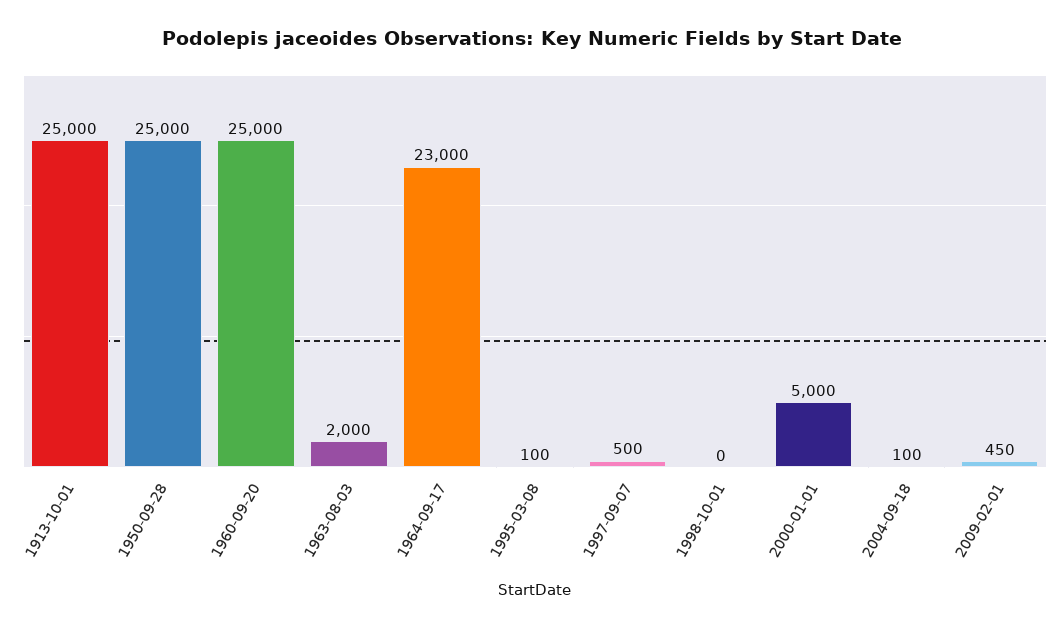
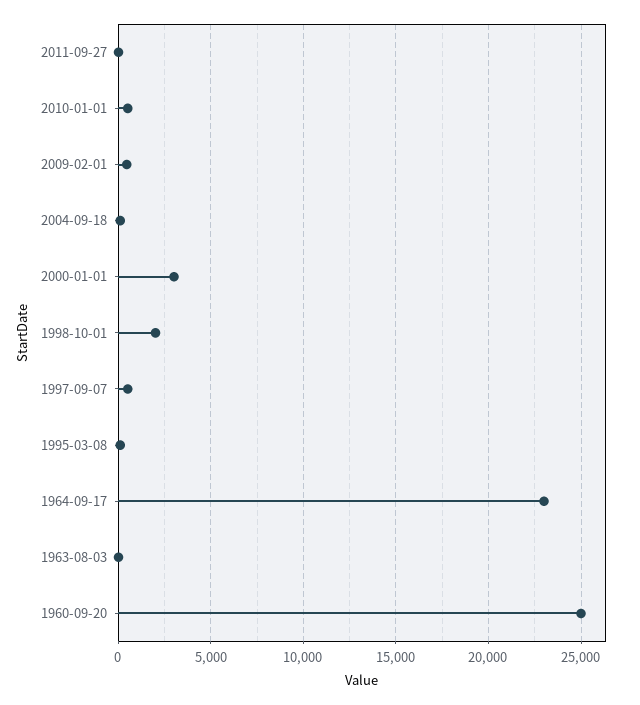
1913-10-01: 25000 -> none
1950-09-28: 25000 -> none
1963-08-03: 2000 -> 0
1998-10-01: 0 -> 2000
2000-01-01: 5000 -> 3000
2011-09-27: none -> 0
2010-01-01: none -> 500

